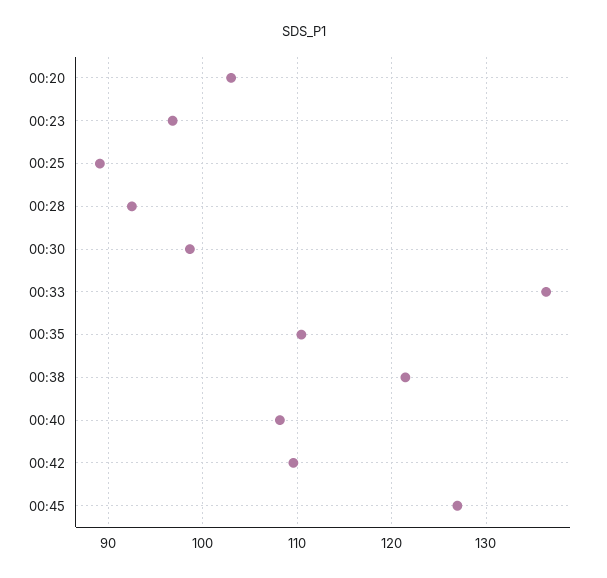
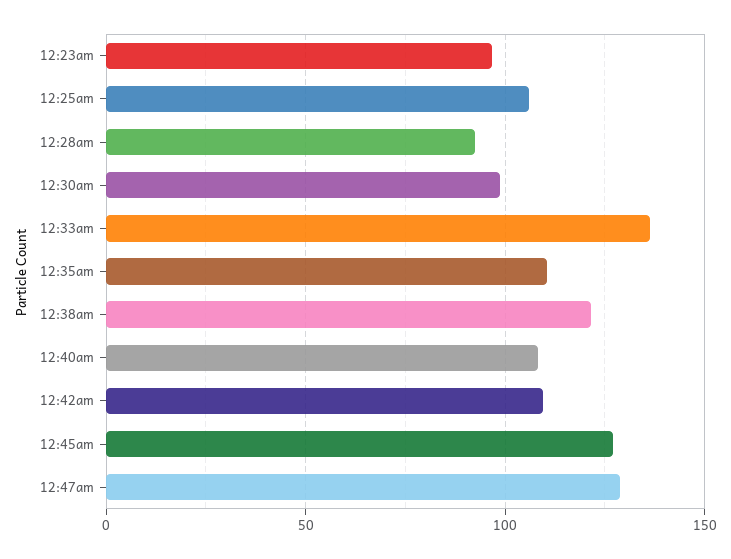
00:20: 103 -> none
00:25: 89 -> 105
12:47am: none -> 130

